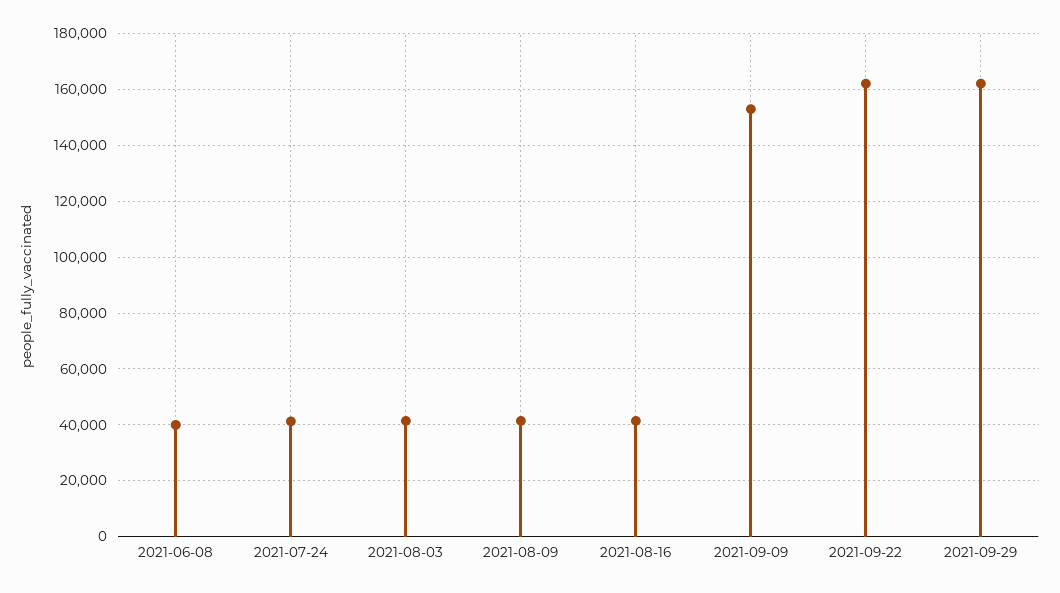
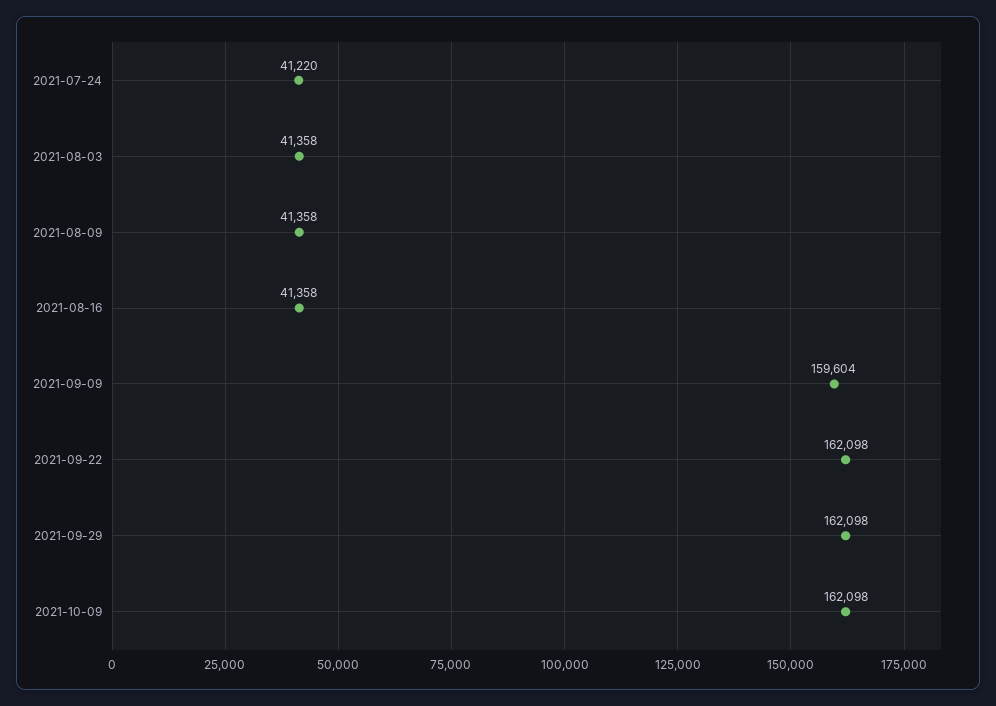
2021-06-08: 40000 -> none
2021-09-09: 152500 -> 159604
2021-10-09: none -> 162098

